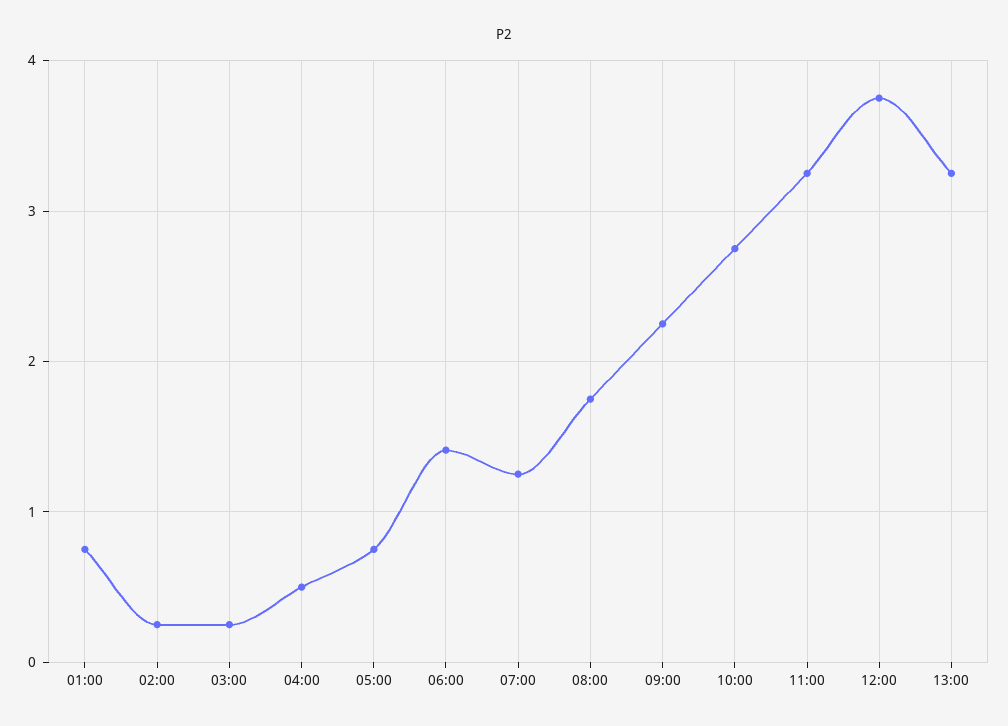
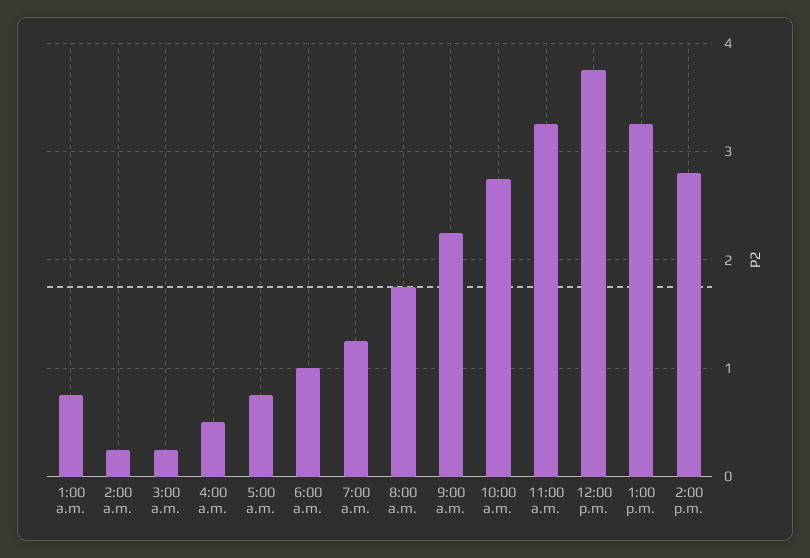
06:00: 1.4 -> 1
2:00 p.m.: none -> 2.8

